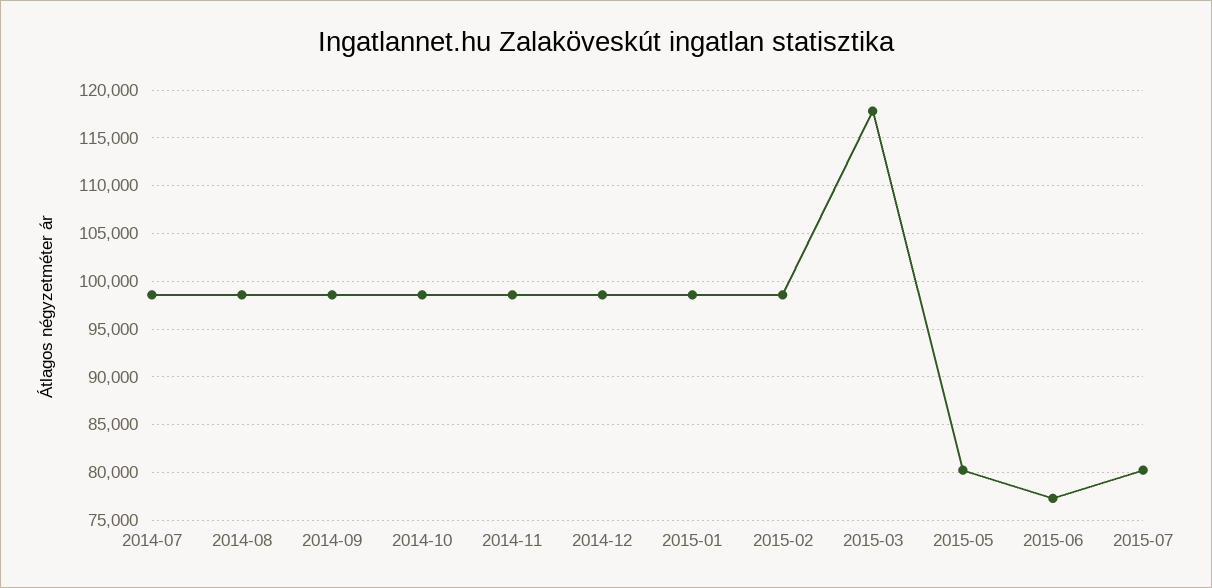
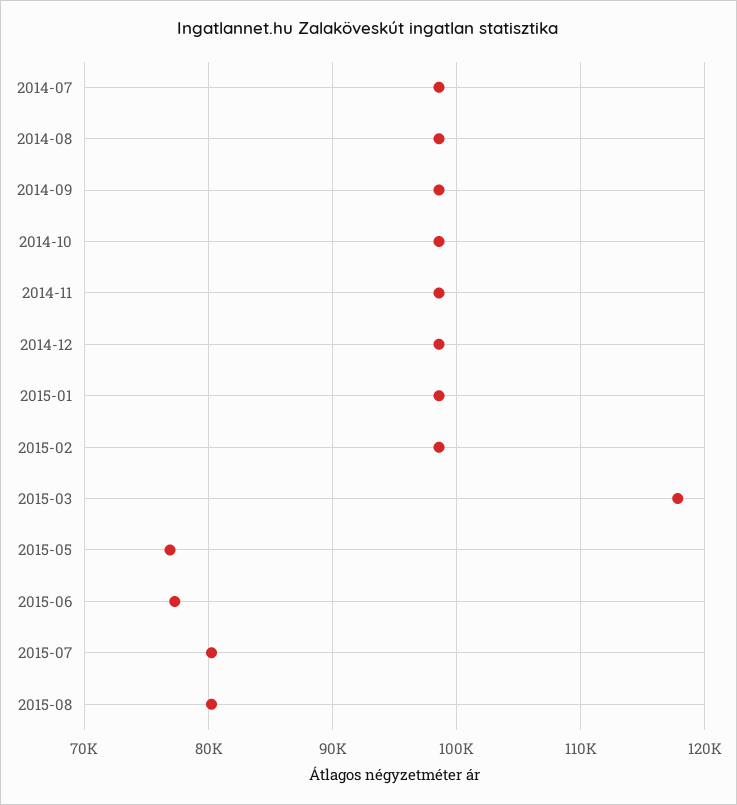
2015-05: 80000 -> 77000
2015-08: none -> 80000

